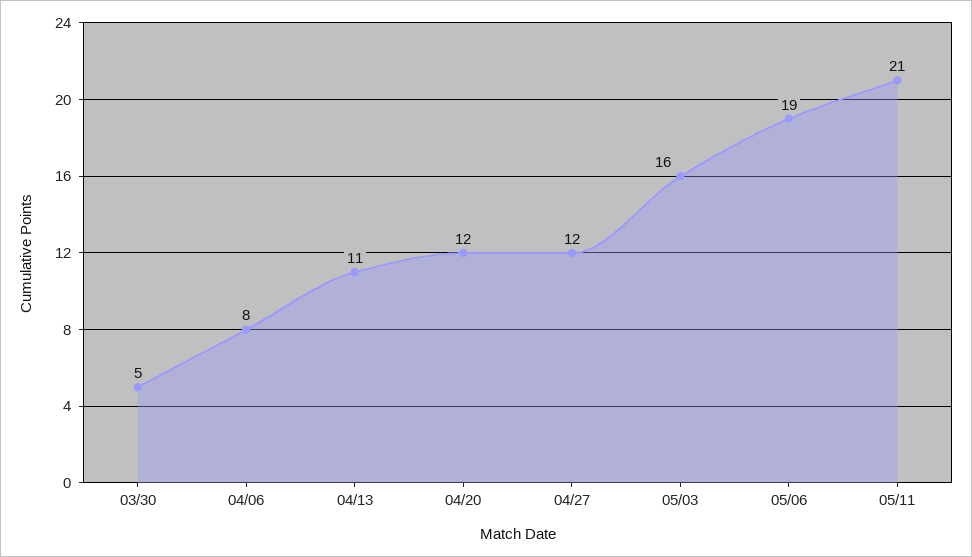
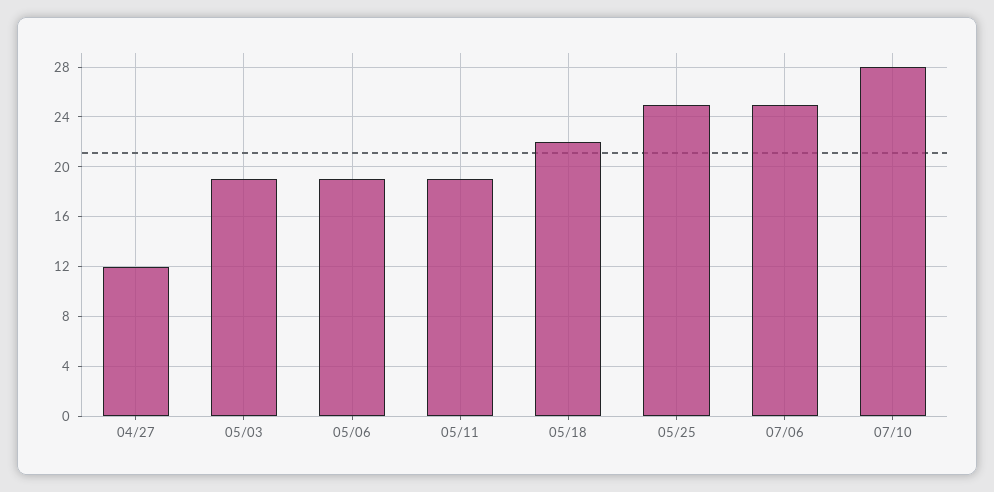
03/30: 5 -> none
04/06: 8 -> none
04/13: 11 -> none
04/20: 12 -> none
05/03: 16 -> 19
05/11: 21 -> 19
05/18: none -> 22
05/25: none -> 25
07/06: none -> 25
07/10: none -> 28

